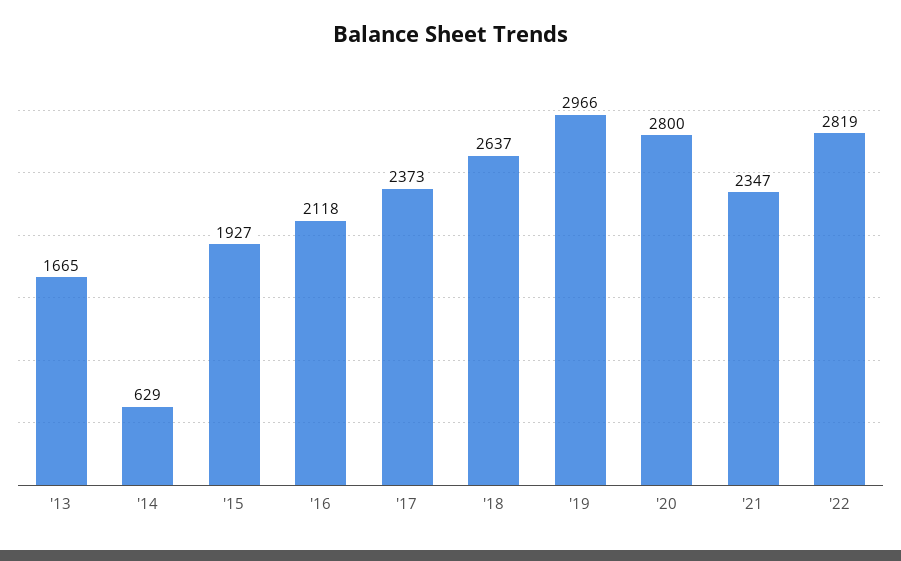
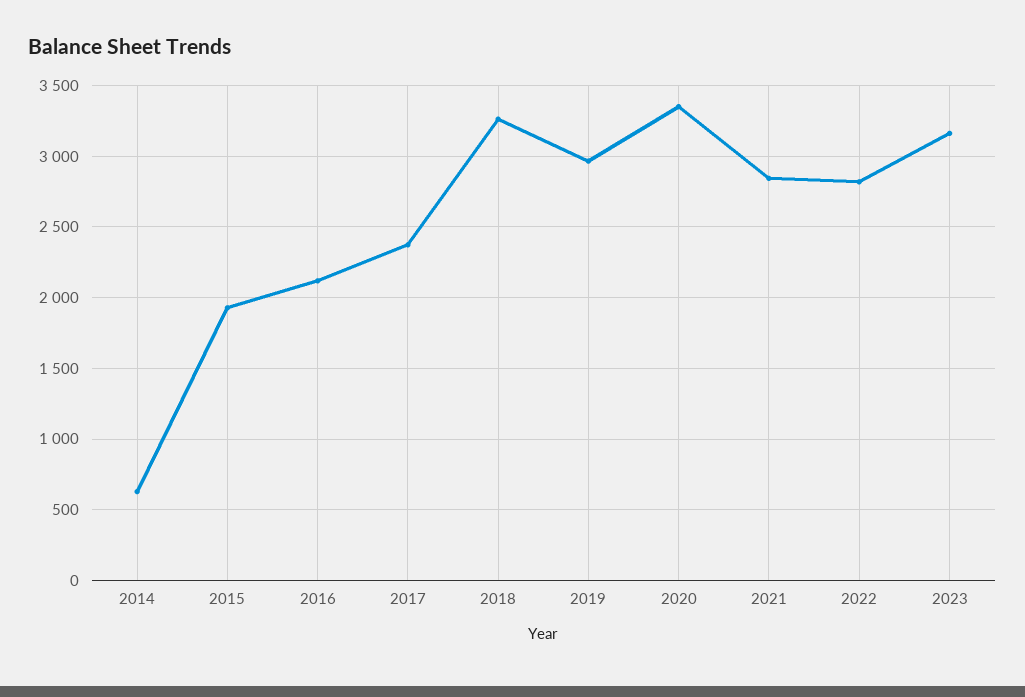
'13: 1665 -> none
'18: 2637 -> 3250
'20: 2800 -> 3350
'21: 2347 -> 2850
2023: none -> 3150

